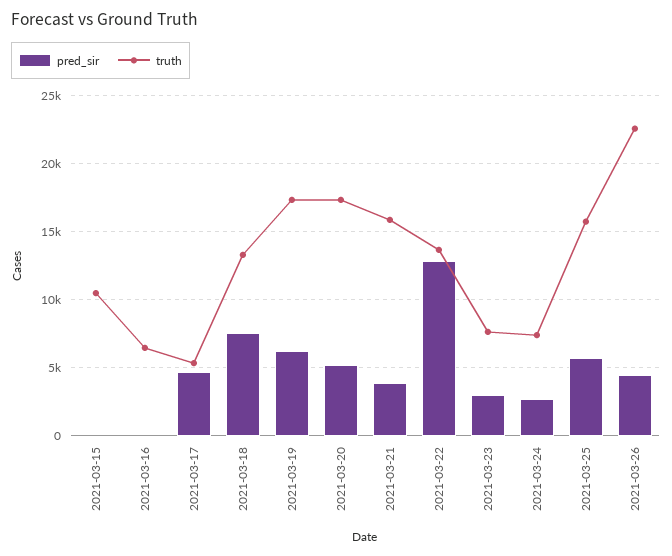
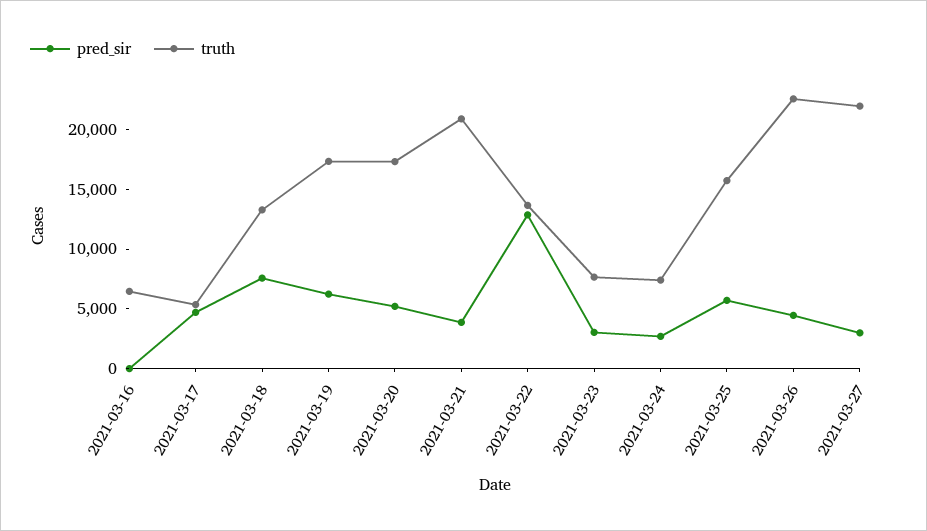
pred_sir, 2021-03-15: 0 -> none
truth, 2021-03-15: 10500 -> none
truth, 2021-03-21: 16000 -> 21000
pred_sir, 2021-03-27: none -> 3000
truth, 2021-03-27: none -> 22000

